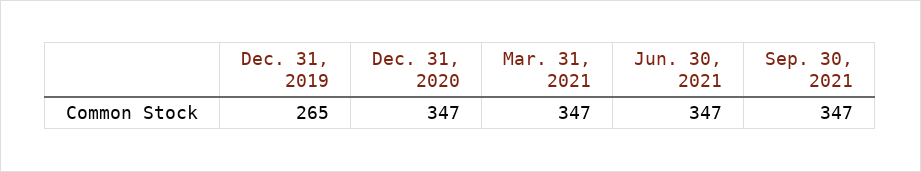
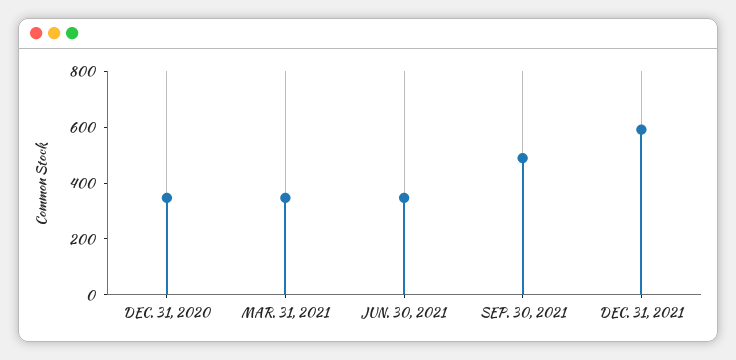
Dec. 31, 2019: 265 -> none
Sep. 30, 2021: 347 -> 500
DEC. 31, 2021: none -> 600

